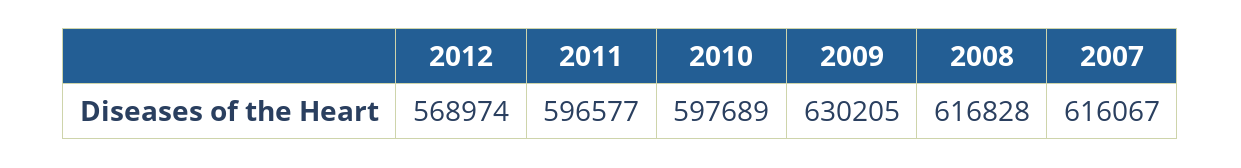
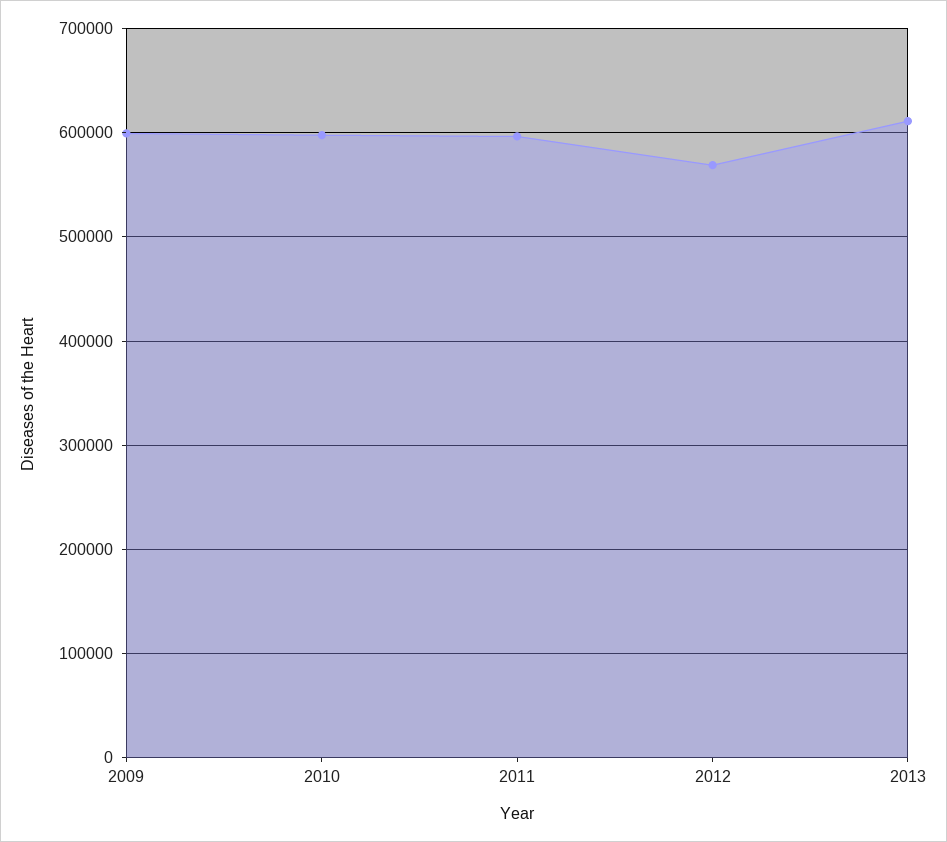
2009: 630205 -> 600000
2008: 616828 -> none
2007: 616067 -> none
2013: none -> 610000

